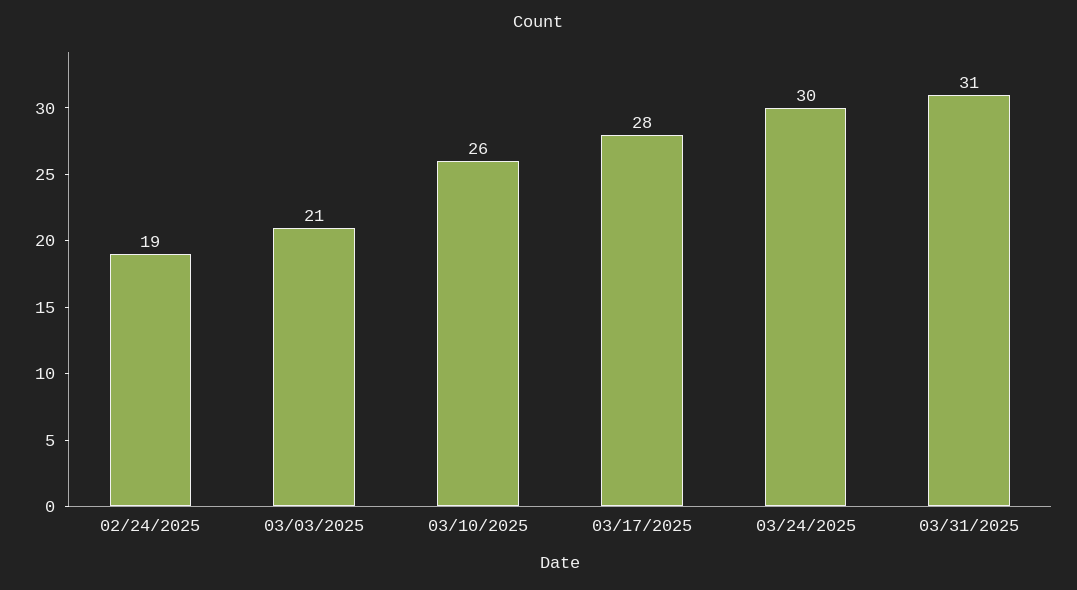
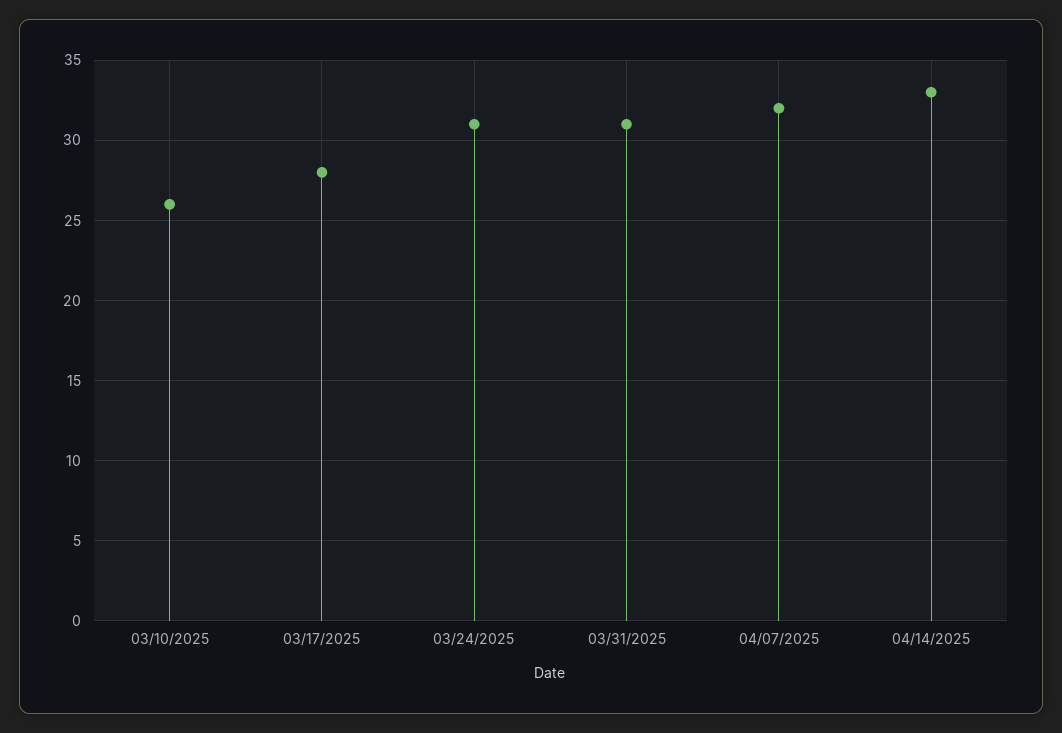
02/24/2025: 19 -> none
03/03/2025: 21 -> none
03/24/2025: 30 -> 31
04/07/2025: none -> 32
04/14/2025: none -> 33

